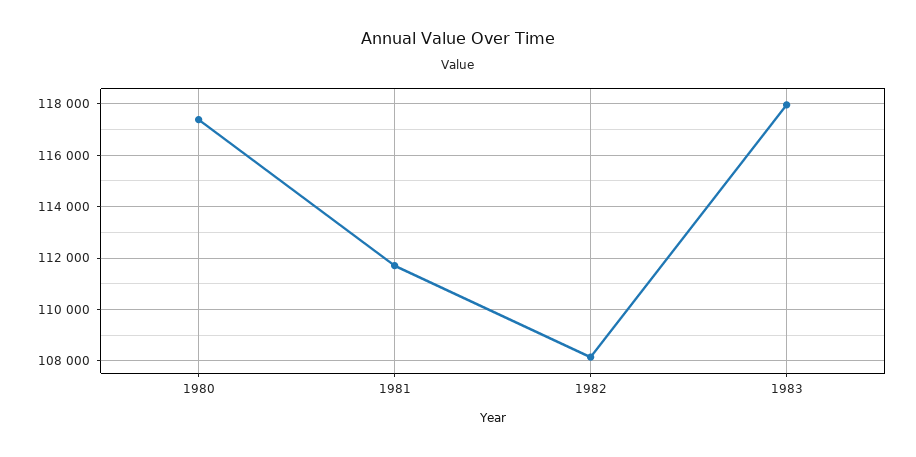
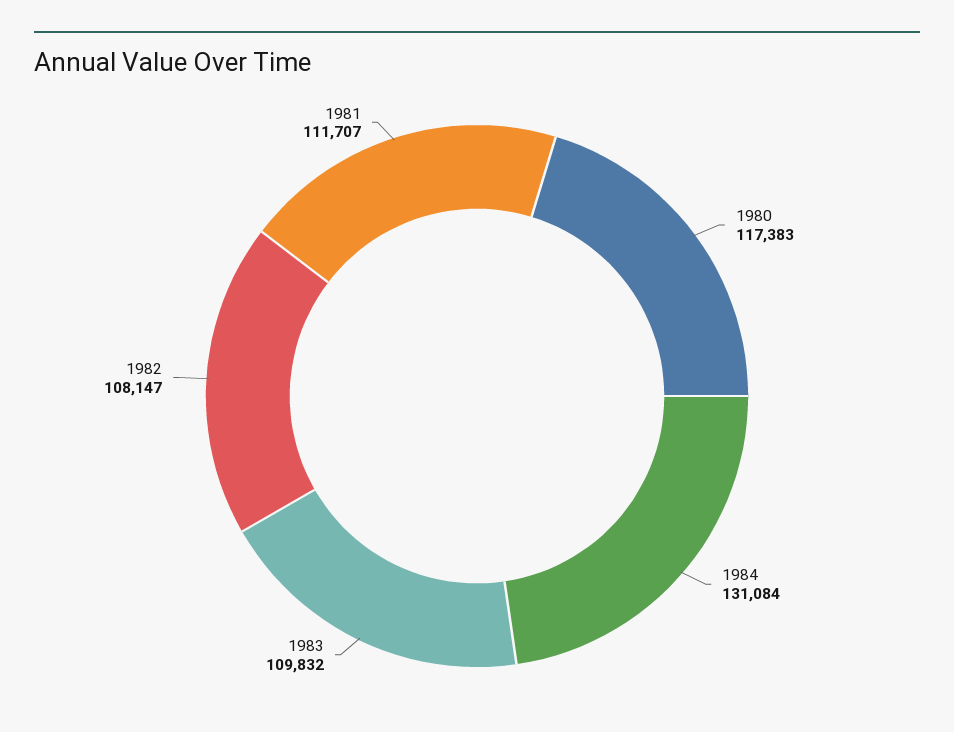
1983: 118000 -> 109832
1984: none -> 131084

